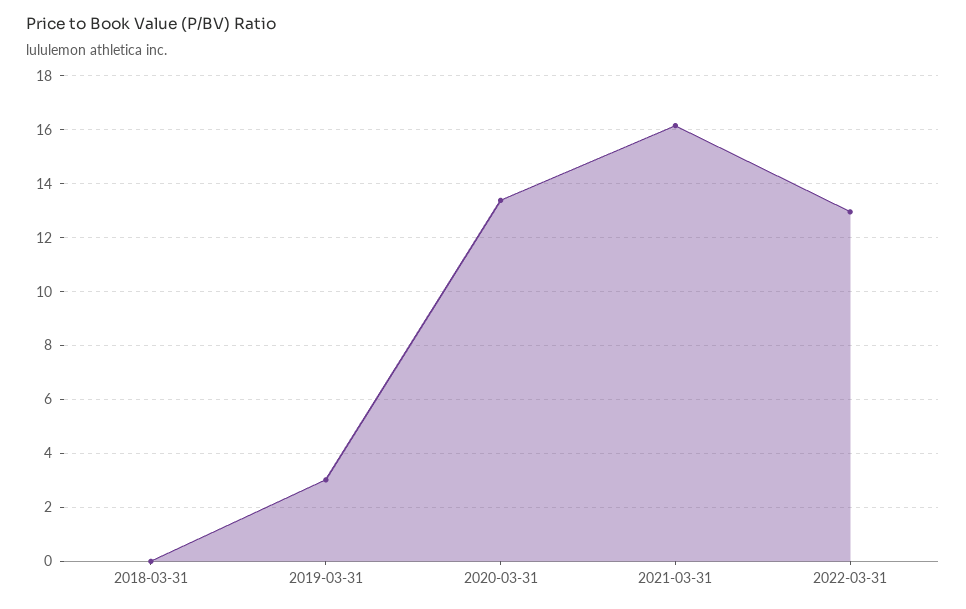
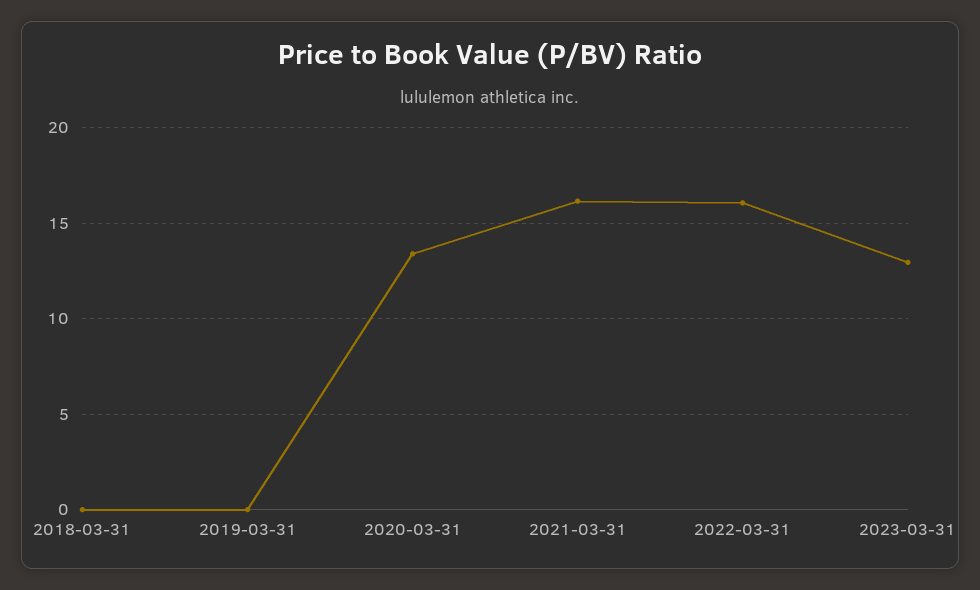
2019-03-31: 3 -> 0
2022-03-31: 13 -> 16
2023-03-31: none -> 13

